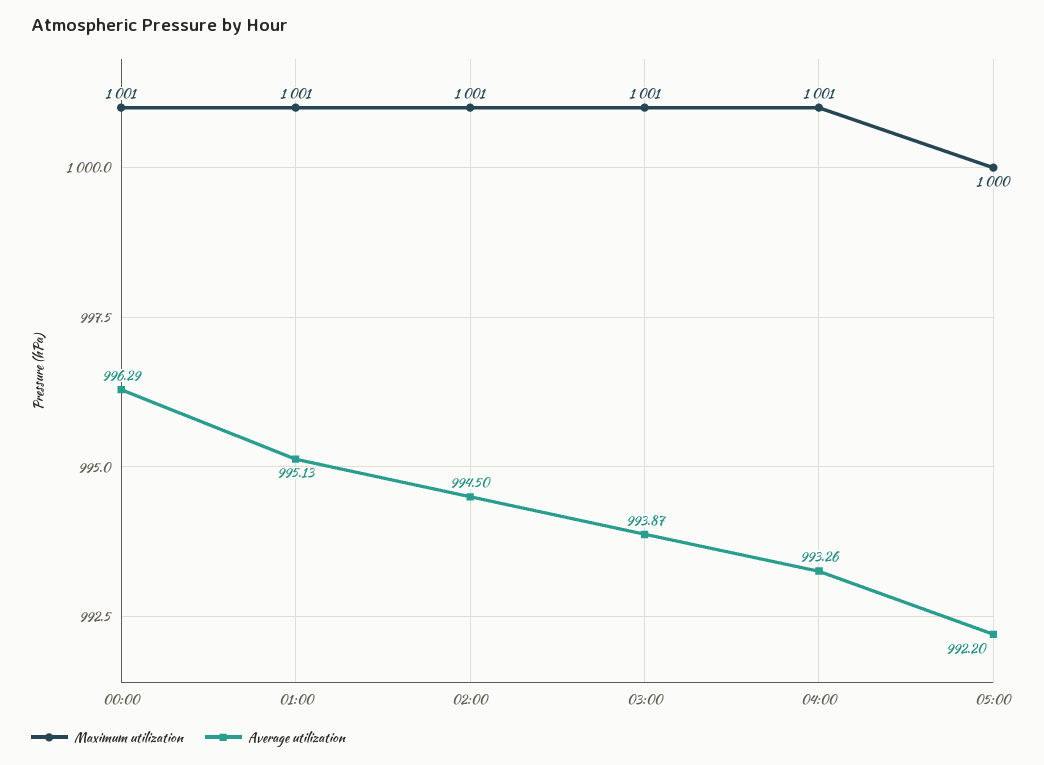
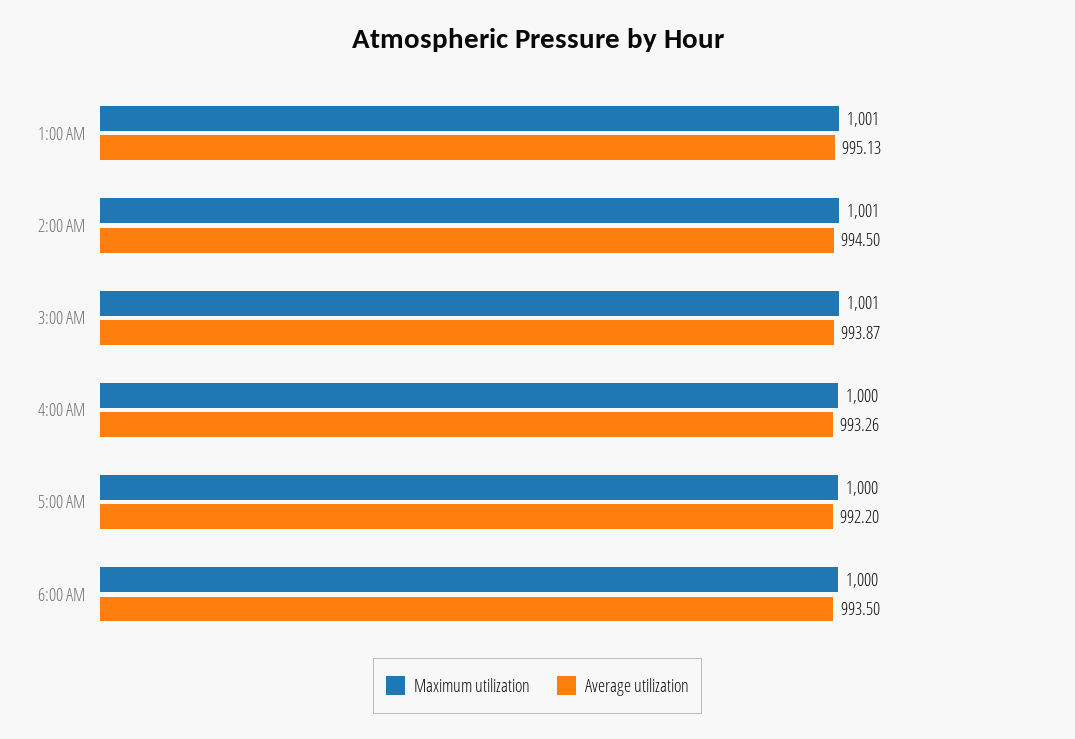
Maximum utilization, 00:00: 1001 -> none
Average utilization, 00:00: 996.29 -> none
Maximum utilization, 04:00: 1001 -> 1000
Maximum utilization, 6:00 AM: none -> 1000
Average utilization, 6:00 AM: none -> 993.5

